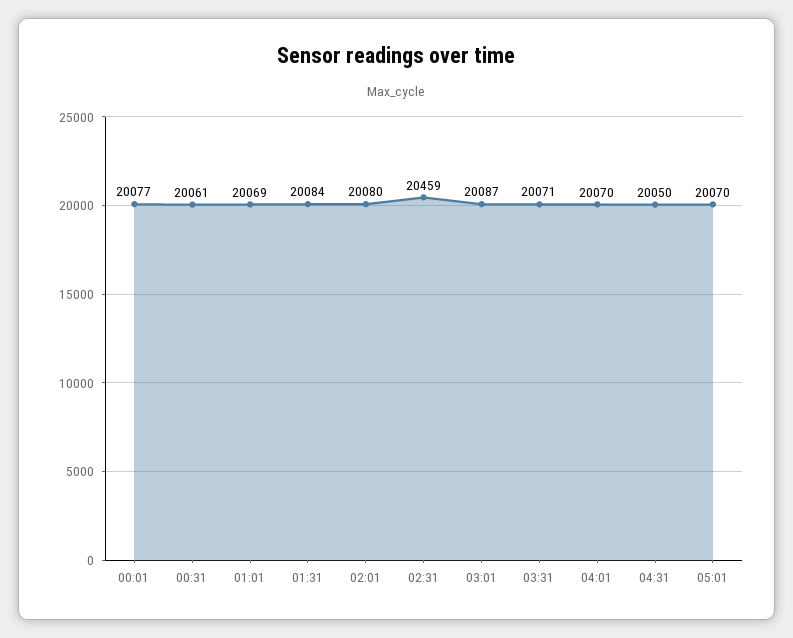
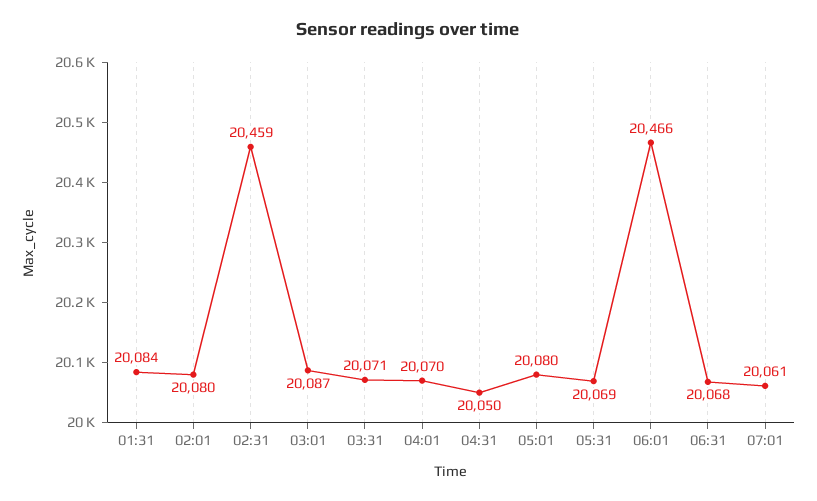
00:01: 20077 -> none
00:31: 20061 -> none
01:01: 20069 -> none
05:01: 20070 -> 20080
05:31: none -> 20069
06:01: none -> 20466
06:31: none -> 20068
07:01: none -> 20061

